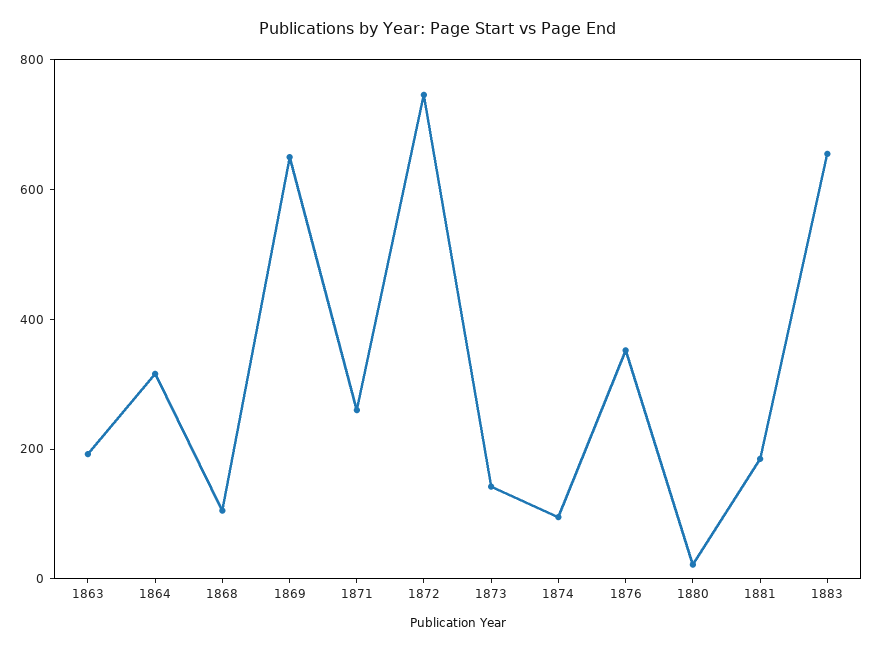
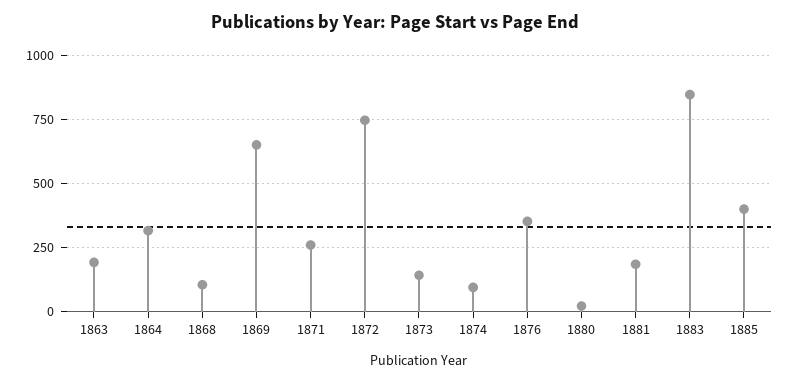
1883: 650 -> 850
1885: none -> 400

